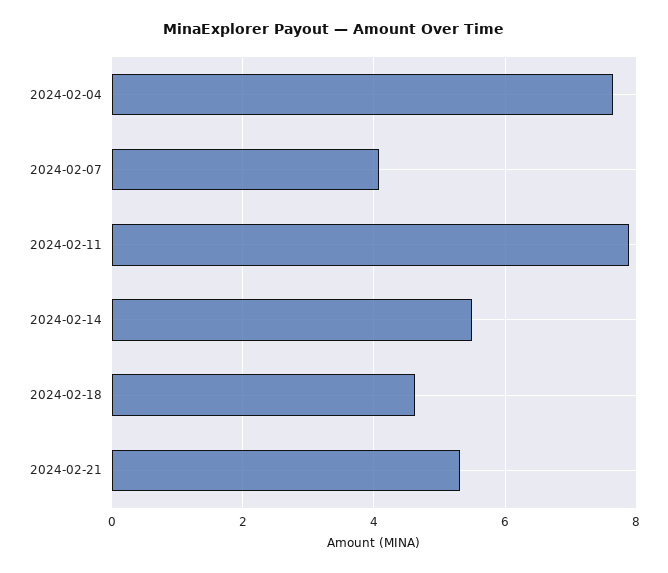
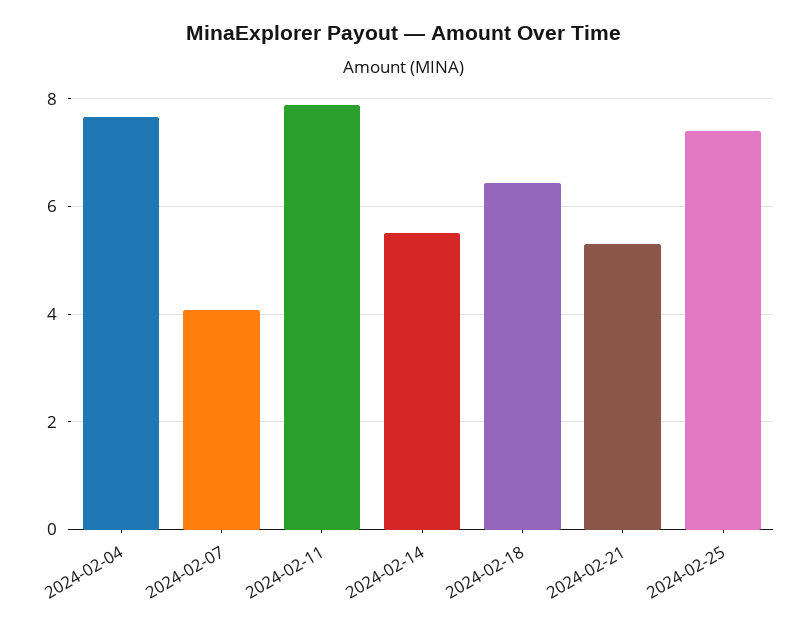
2024-02-18: 4.6 -> 6.4
2024-02-25: none -> 7.4

